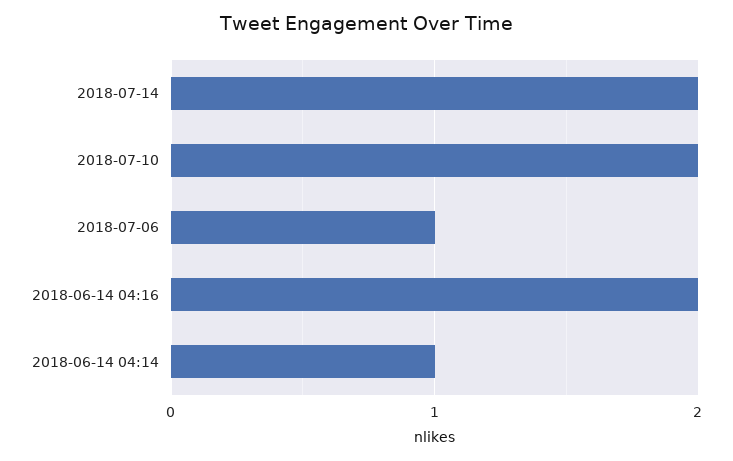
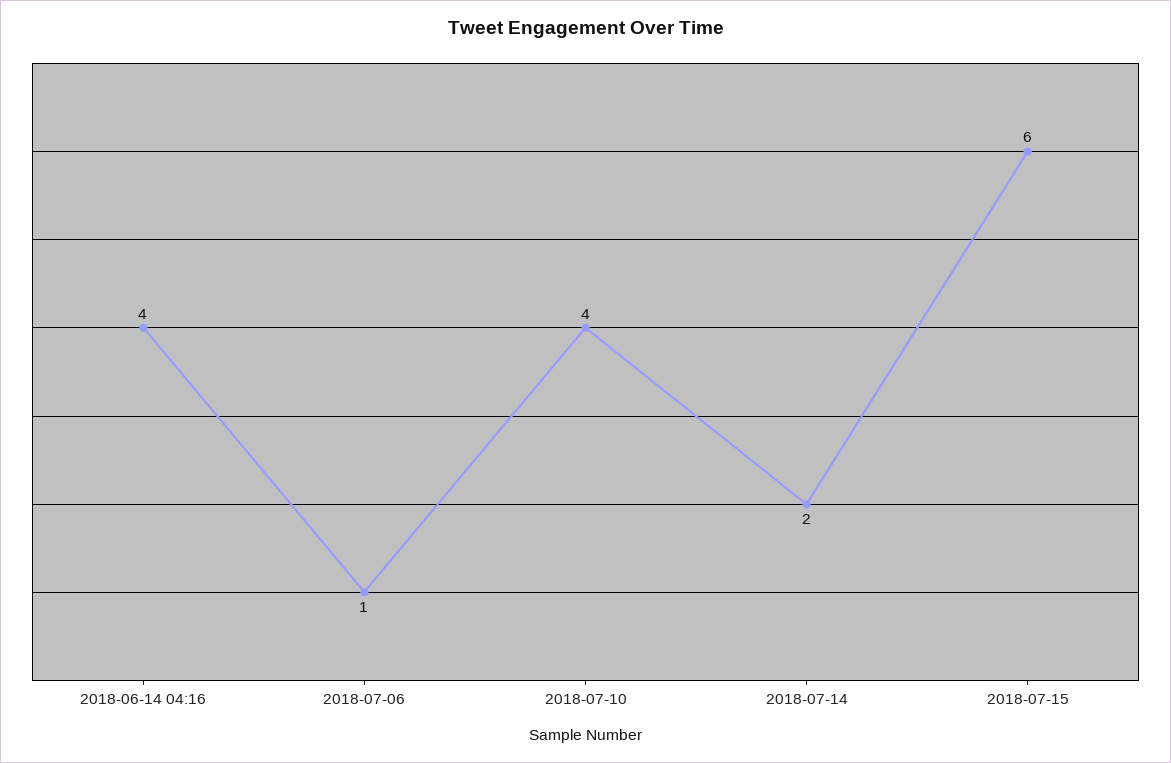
2018-07-10: 2 -> 4
2018-06-14 04:16: 2 -> 4
2018-06-14 04:14: 1 -> none
2018-07-15: none -> 6

